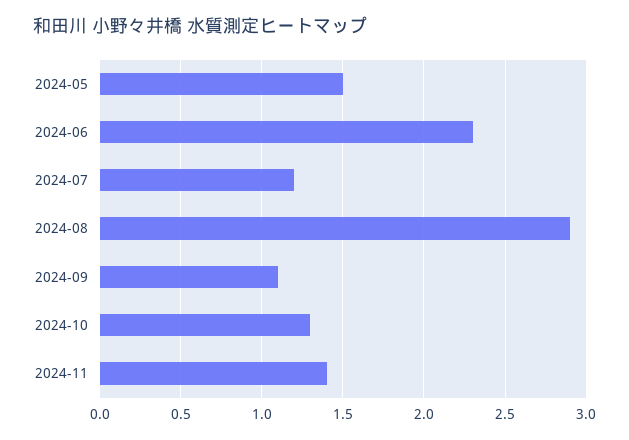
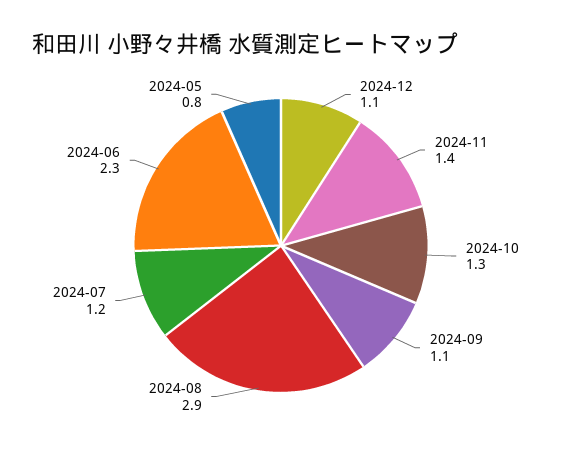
2024-05: 1.5 -> 0.8
2024-12: none -> 1.1

